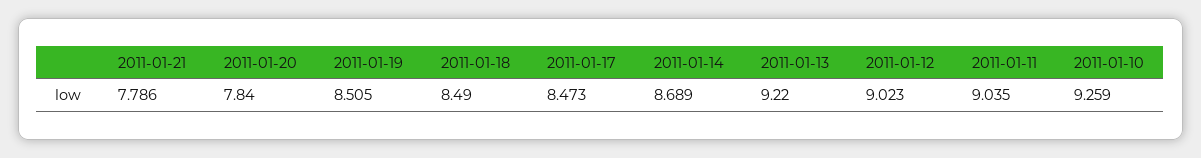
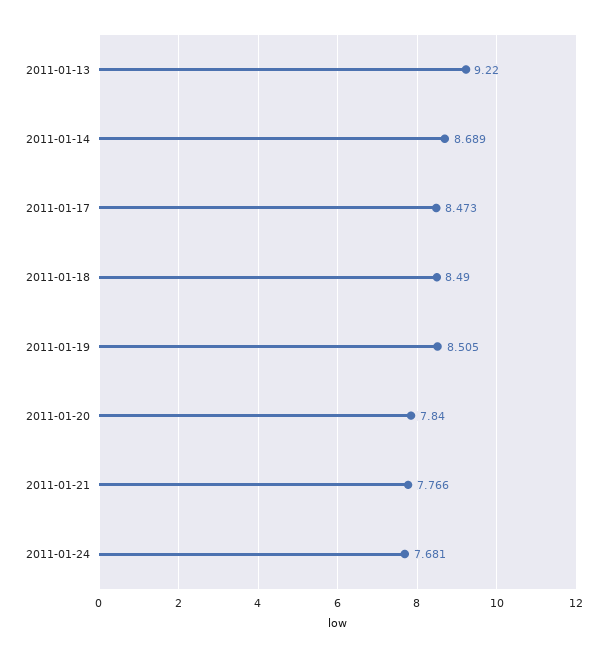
2011-01-21: 7.786 -> 7.766
2011-01-12: 9.023 -> none
2011-01-11: 9.035 -> none
2011-01-10: 9.259 -> none
2011-01-24: none -> 7.681

